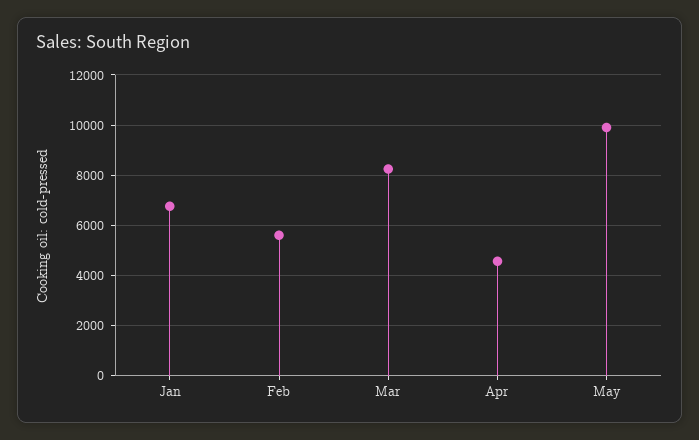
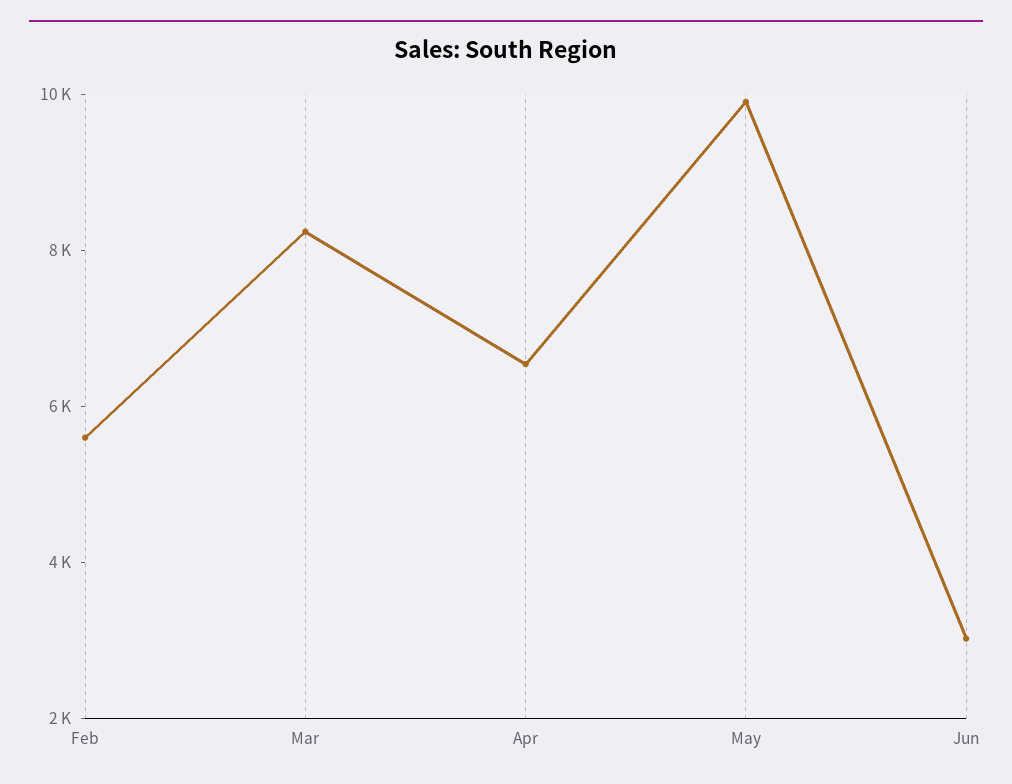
Jan: 6750 -> none
Apr: 4500 -> 6500
Jun: none -> 3000

